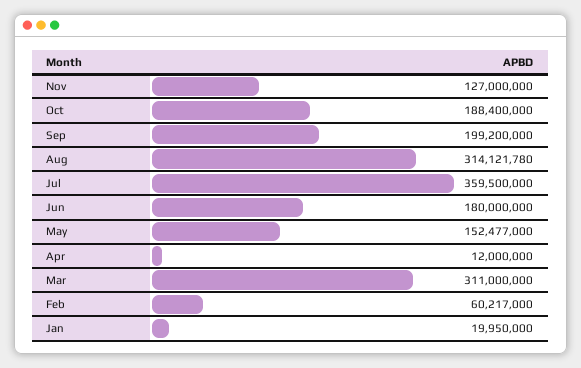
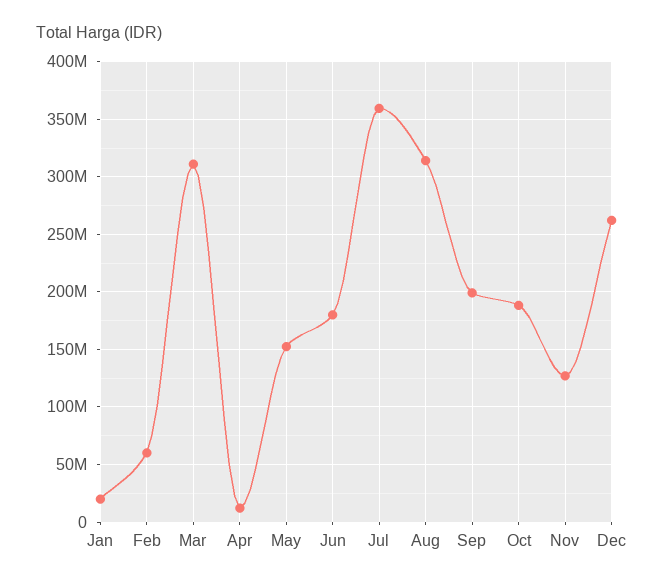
Dec: none -> 260000000

